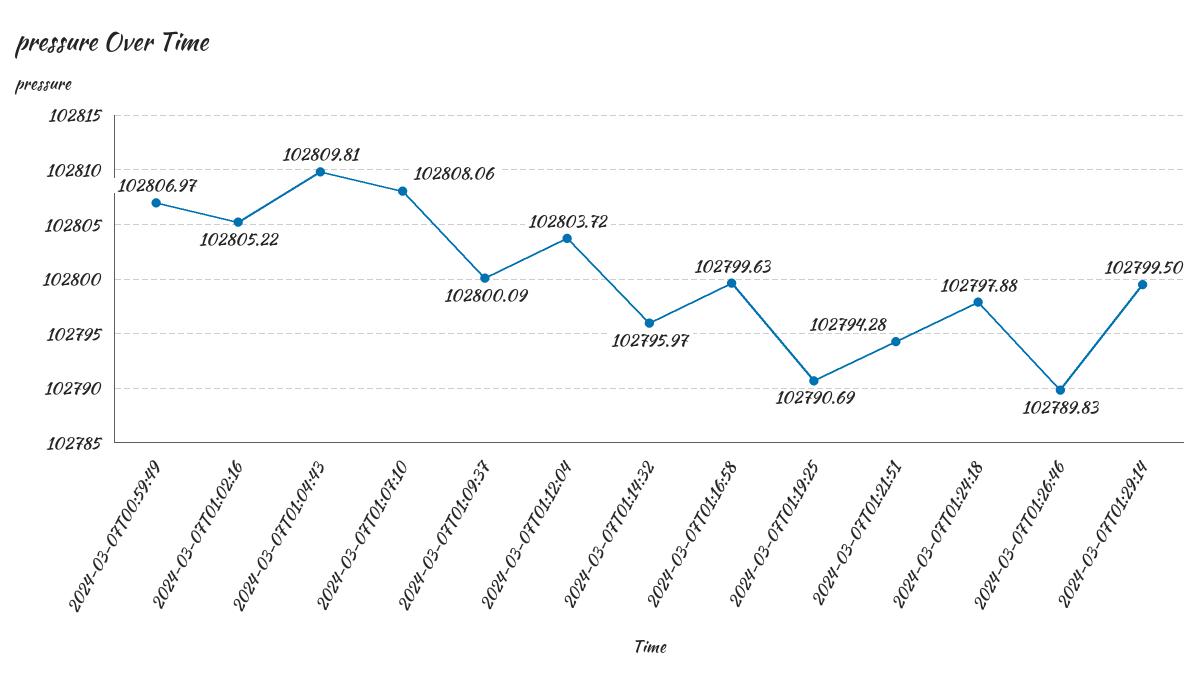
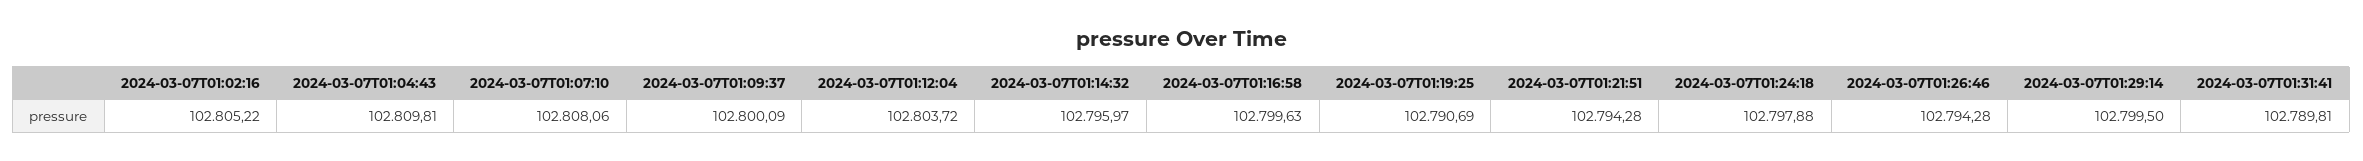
2024-03-07T00:59:49: 102806.97 -> none
2024-03-07T01:26:46: 102789.83 -> 102794.28
2024-03-07T01:31:41: none -> 102789.81

